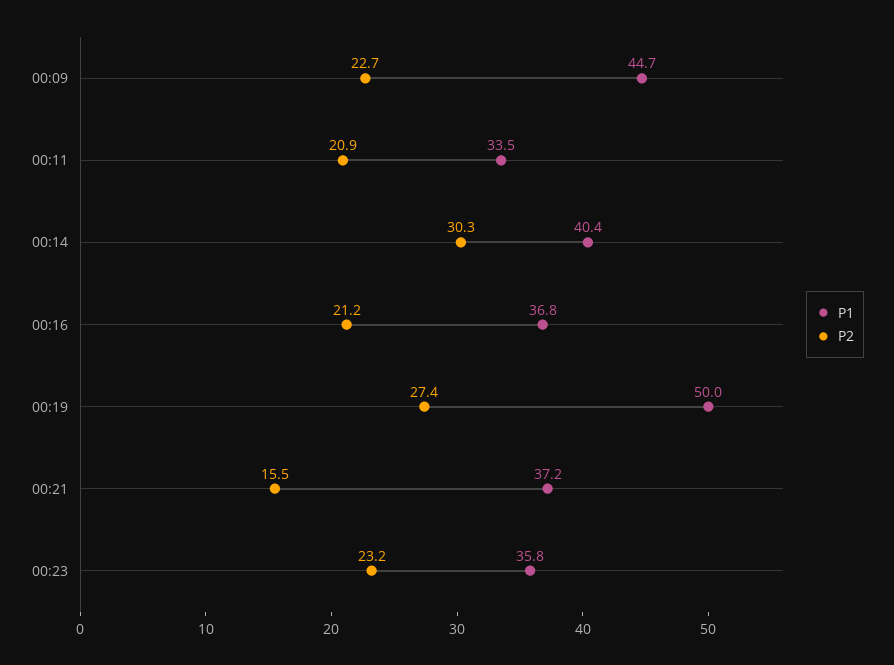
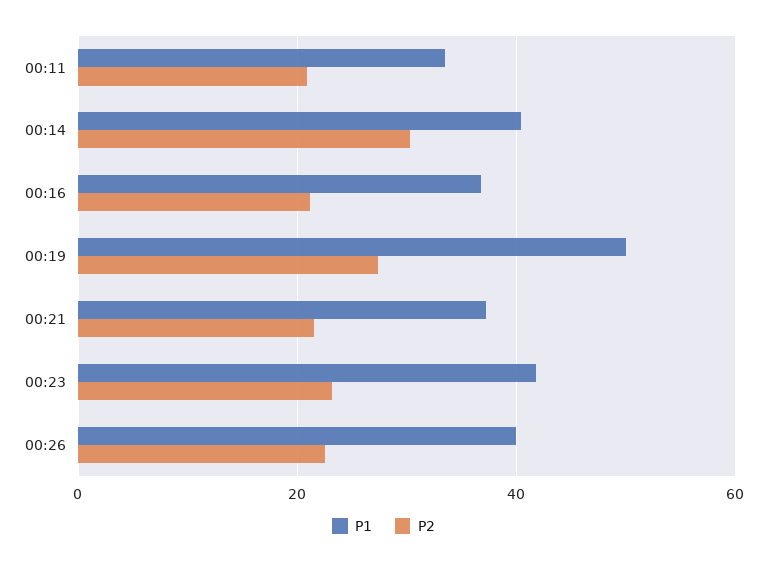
P1, 00:09: 44.7 -> none
P2, 00:09: 22.7 -> none
P2, 00:21: 15.5 -> 22
P1, 00:23: 35.8 -> 42
P1, 00:26: none -> 40
P2, 00:26: none -> 22

